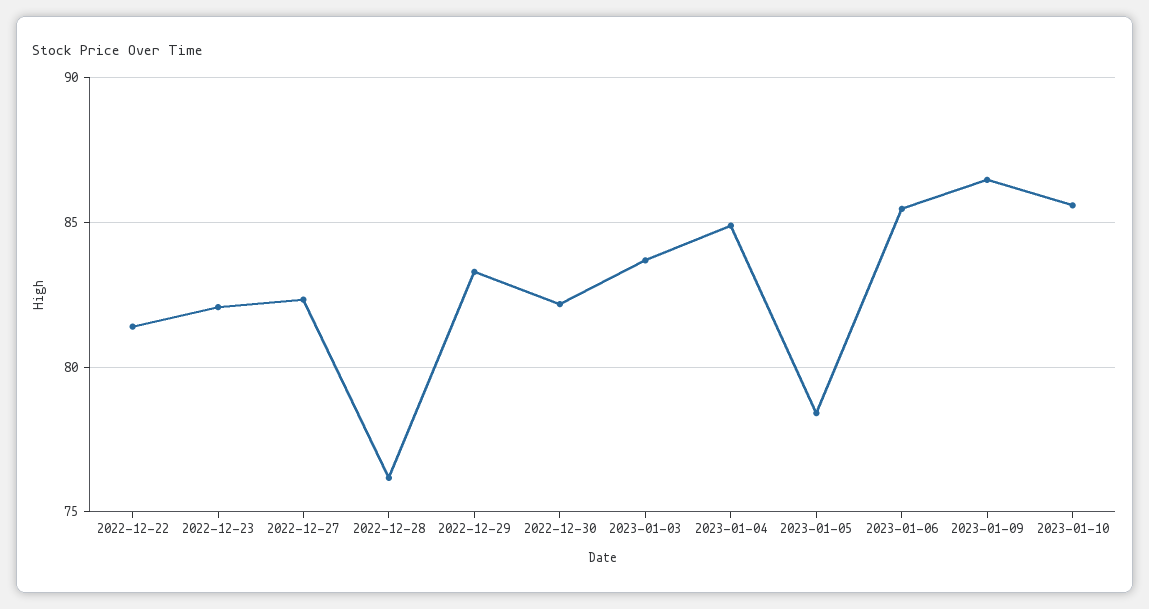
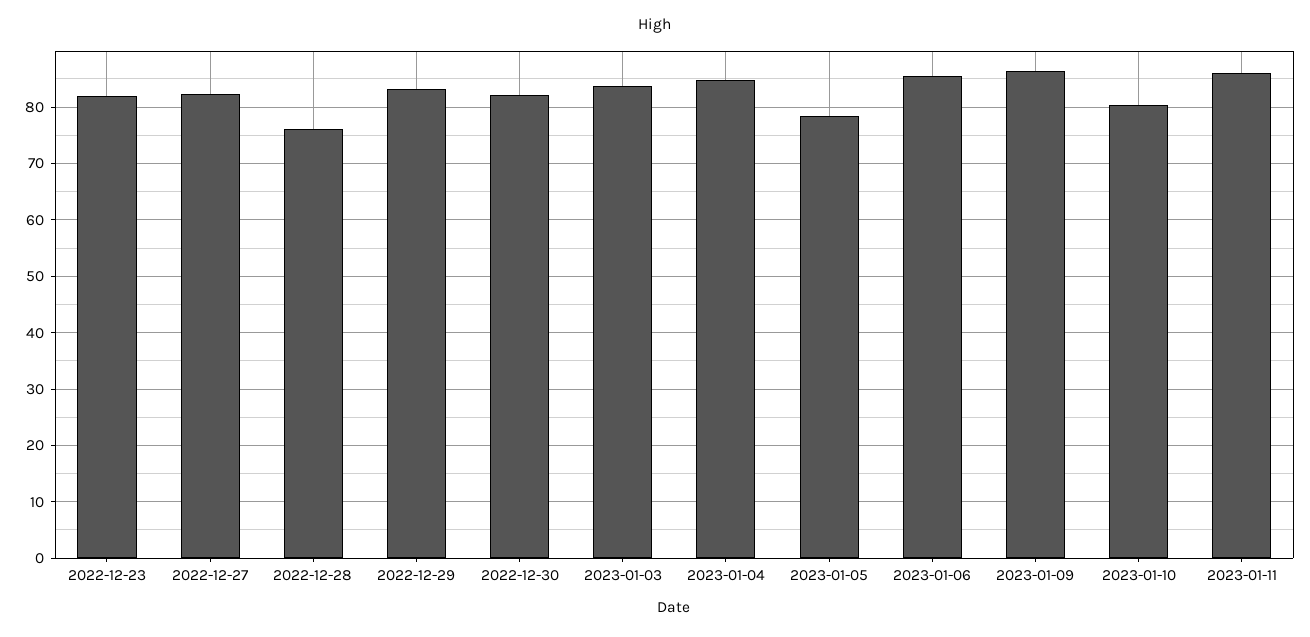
2022-12-22: 81.5 -> none
2023-01-10: 85.5 -> 80
2023-01-11: none -> 86

